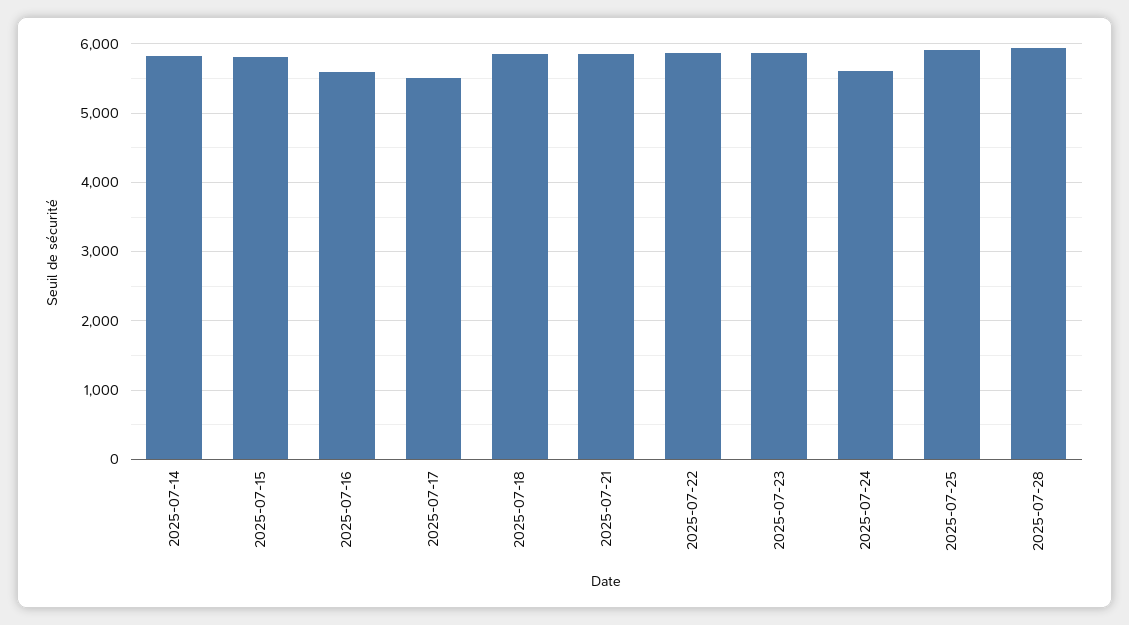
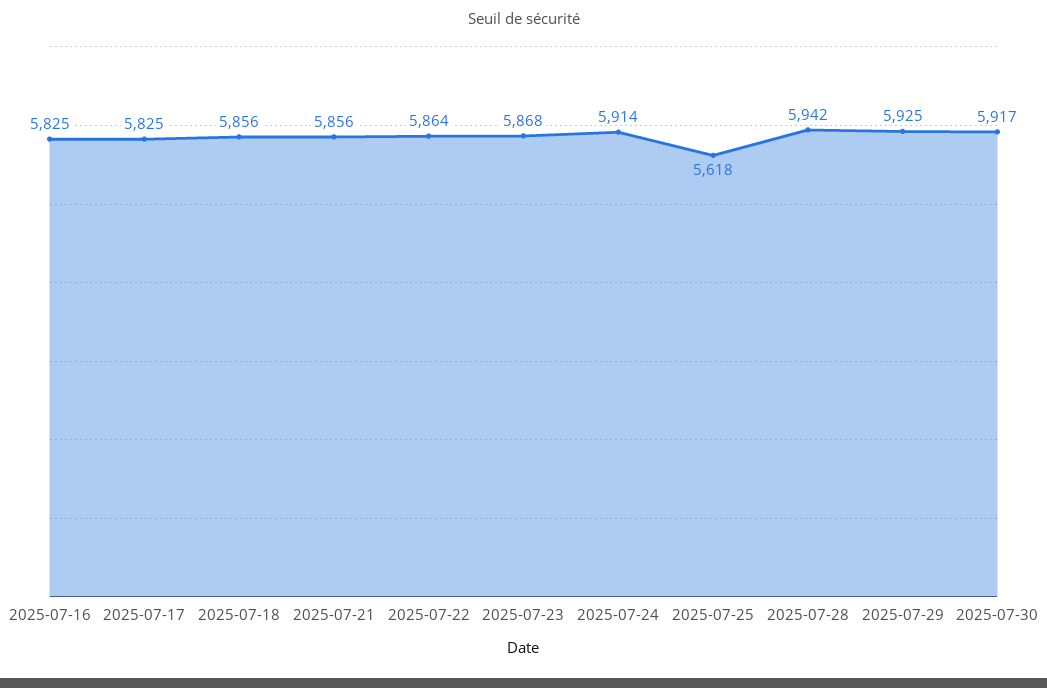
2025-07-14: 5800 -> none
2025-07-15: 5800 -> none
2025-07-16: 5600 -> 5825
2025-07-17: 5500 -> 5825
2025-07-24: 5600 -> 5914
2025-07-25: 5900 -> 5618
2025-07-29: none -> 5925
2025-07-30: none -> 5917

